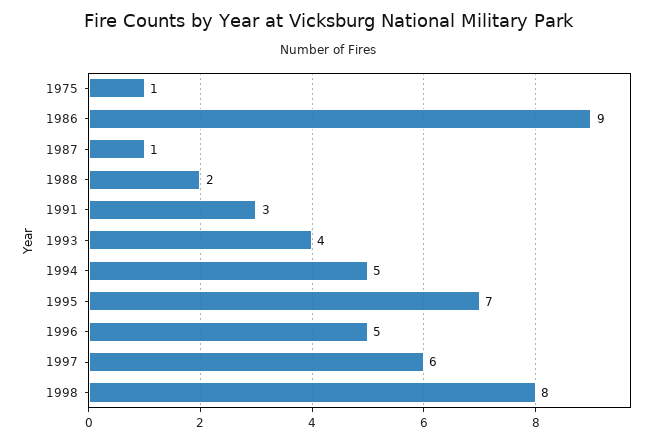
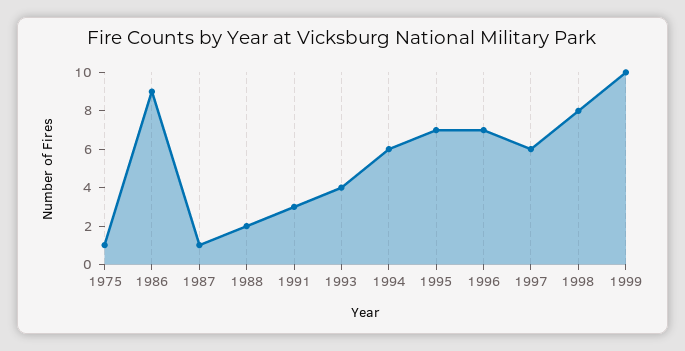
1994: 5 -> 6
1996: 5 -> 7
1999: none -> 10

